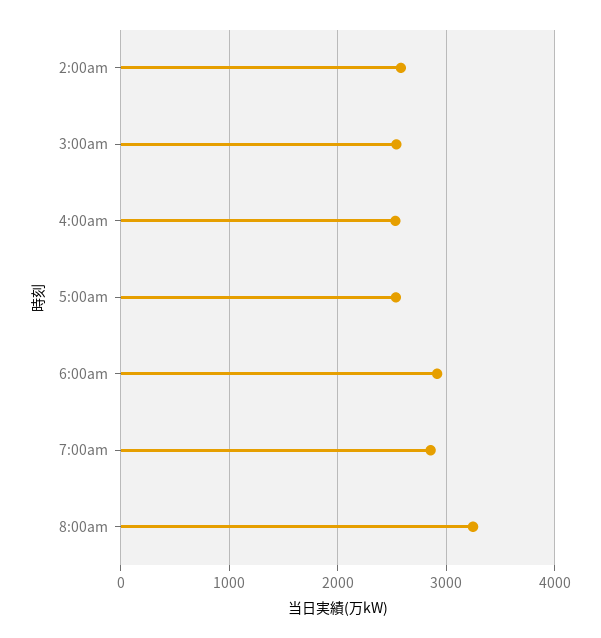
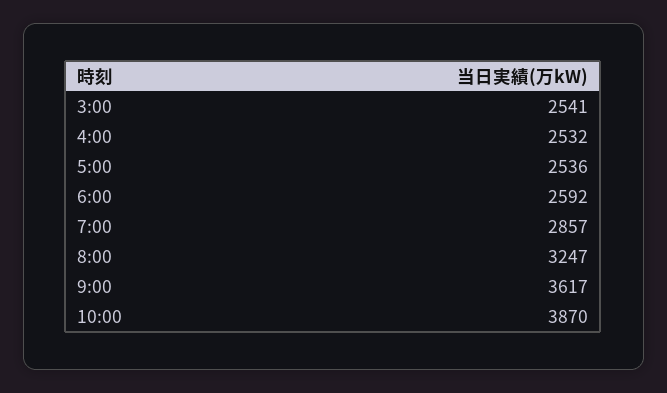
2:00am: 2600 -> none
6:00am: 2900 -> 2592
9:00: none -> 3617
10:00: none -> 3870

